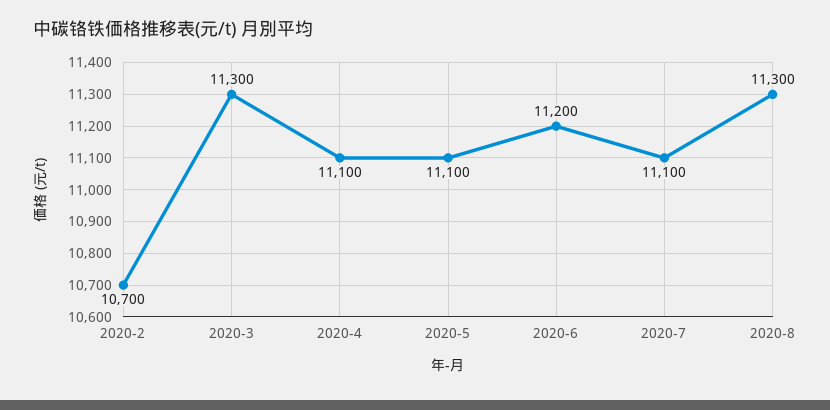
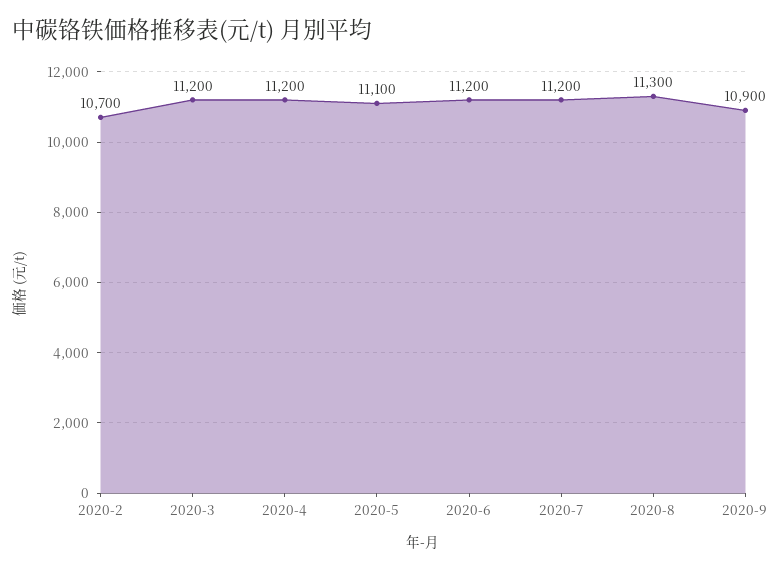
2020-3: 11300 -> 11200
2020-4: 11100 -> 11200
2020-7: 11100 -> 11200
2020-9: none -> 10900

